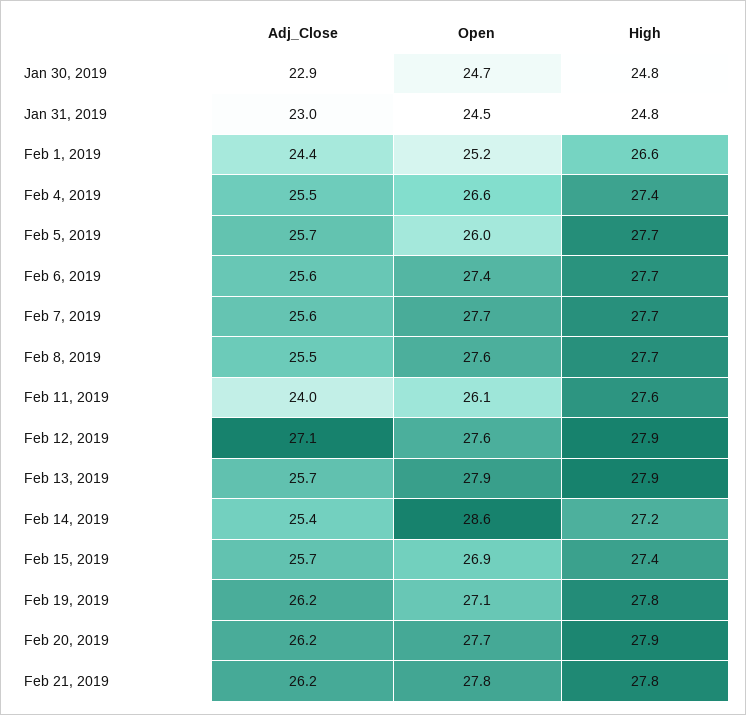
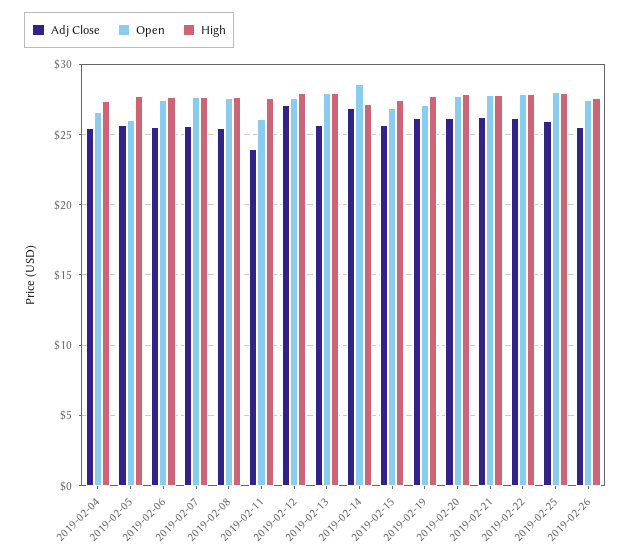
Adj_Close, Jan 30, 2019: 22.9 -> none
Open, Jan 30, 2019: 24.7 -> none
High, Jan 30, 2019: 24.8 -> none
Adj_Close, Jan 31, 2019: 23 -> none
Open, Jan 31, 2019: 24.5 -> none
High, Jan 31, 2019: 24.8 -> none
Adj_Close, Feb 1, 2019: 24.4 -> none
Open, Feb 1, 2019: 25.2 -> none
High, Feb 1, 2019: 26.6 -> none
Adj_Close, Feb 14, 2019: 25.4 -> 27
Adj_Close, 2019-02-22: none -> 26
Open, 2019-02-22: none -> 28
High, 2019-02-22: none -> 28
Adj_Close, 2019-02-25: none -> 26
Open, 2019-02-25: none -> 28
High, 2019-02-25: none -> 28
Adj_Close, 2019-02-26: none -> 25.5
Open, 2019-02-26: none -> 27.5
High, 2019-02-26: none -> 27.5

